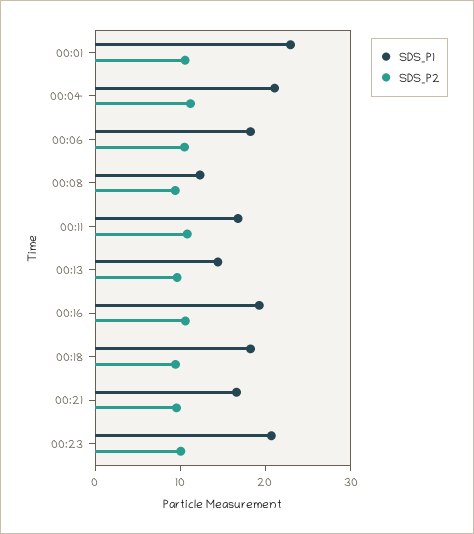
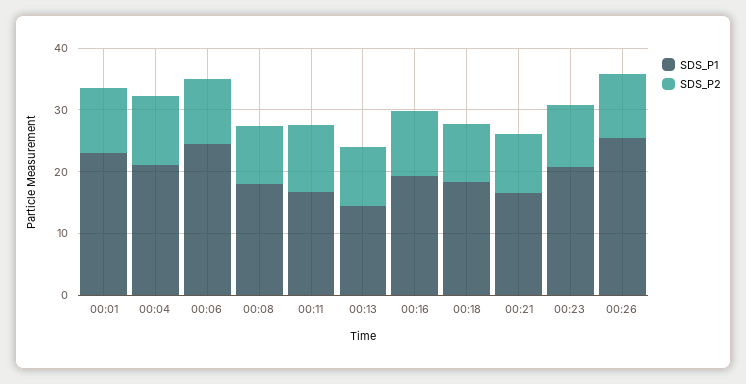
SDS_P1, 00:06: 18 -> 24
SDS_P1, 00:08: 12 -> 18
SDS_P1, 00:26: none -> 26
SDS_P2, 00:26: none -> 10

